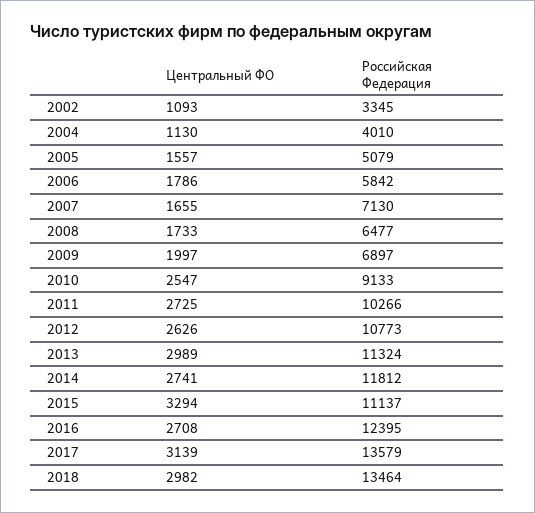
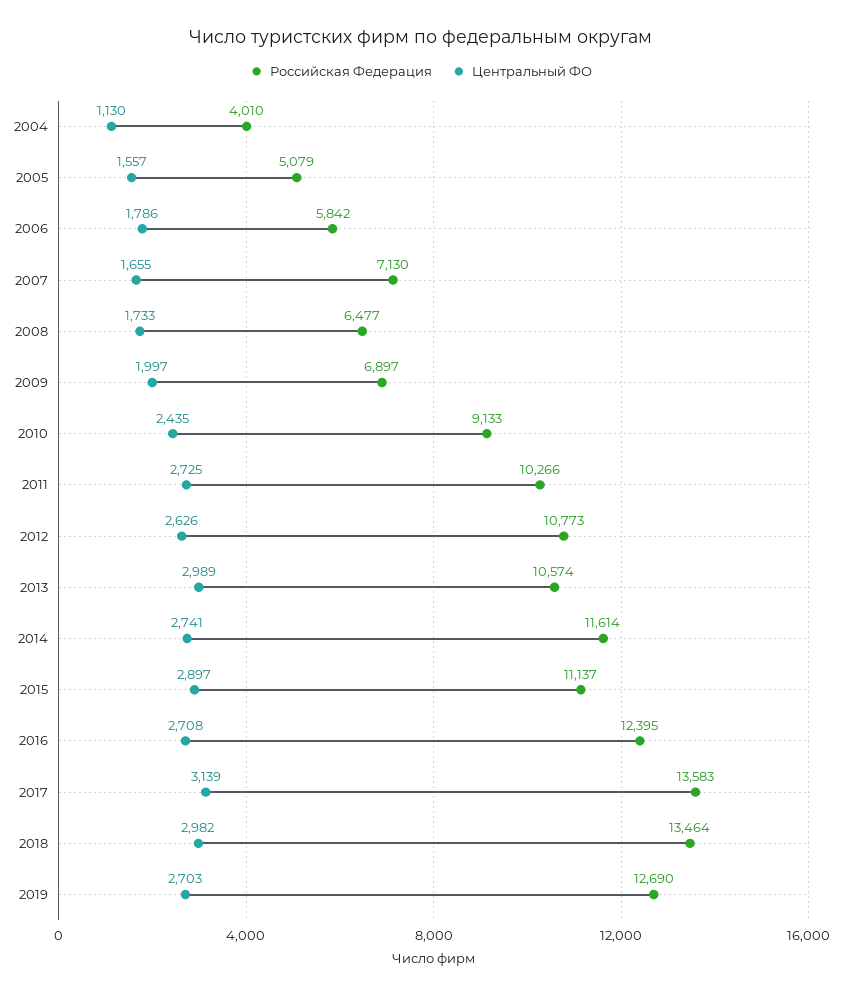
Центральный ФО, 2002: 1093 -> none
Российская Федерация, 2002: 3345 -> none
Центральный ФО, 2010: 2547 -> 2435
Российская Федерация, 2013: 11324 -> 10574
Российская Федерация, 2014: 11812 -> 11614
Центральный ФО, 2015: 3294 -> 2897
Российская Федерация, 2017: 13579 -> 13583
Российская Федерация, 2019: none -> 12690
Центральный ФО, 2019: none -> 2703

